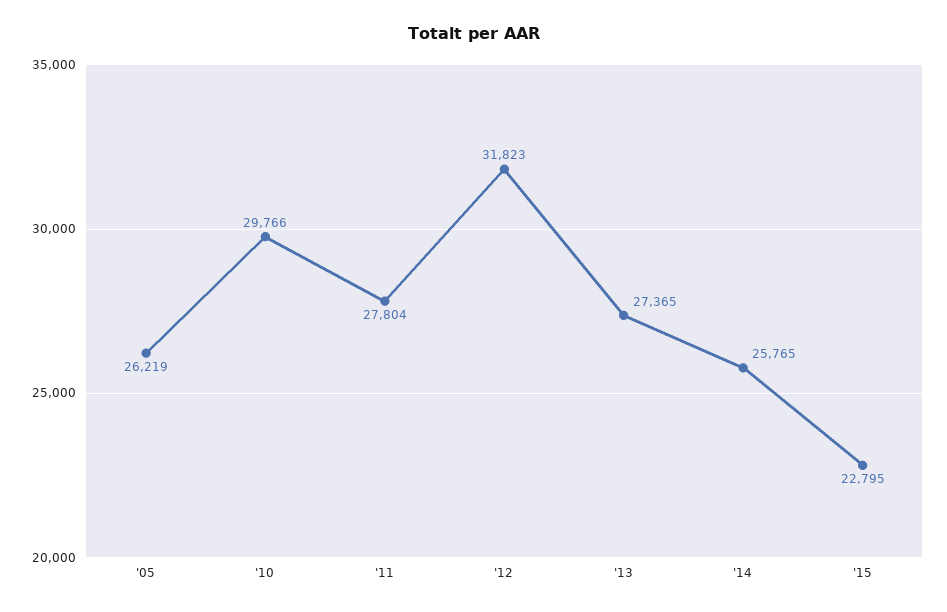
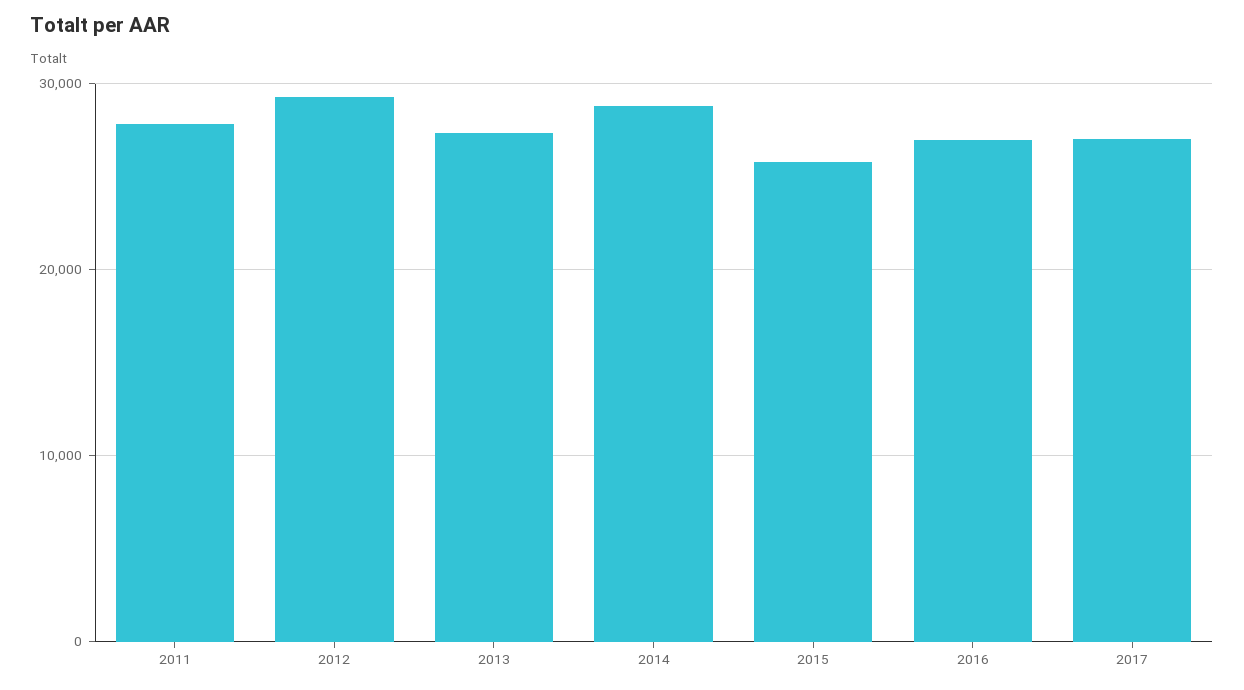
'05: 26219 -> none
'10: 29766 -> none
'12: 31823 -> 29000
'14: 25765 -> 29000
'15: 22795 -> 26000
2016: none -> 27000
2017: none -> 27000

